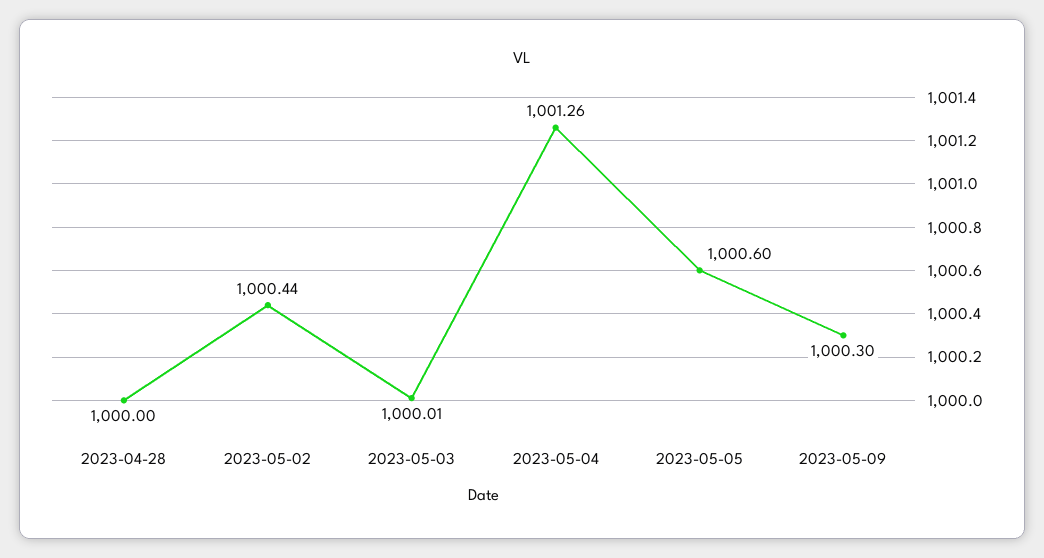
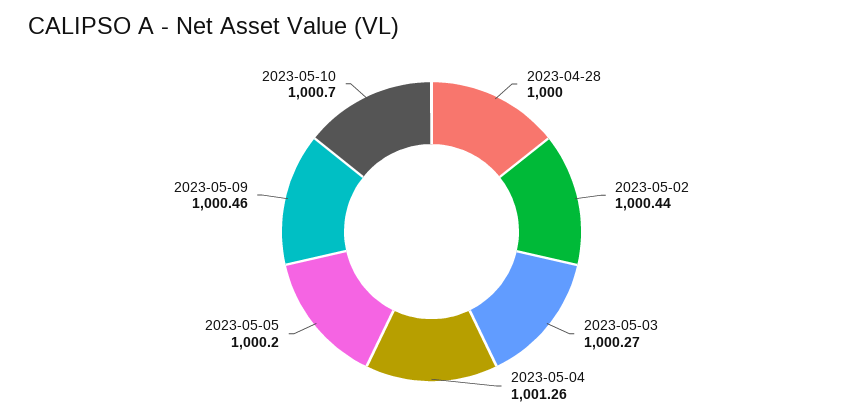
2023-05-03: 1000.01 -> 1000.27
2023-05-05: 1000.6 -> 1000.2
2023-05-09: 1000.3 -> 1000.46
2023-05-10: none -> 1000.7

